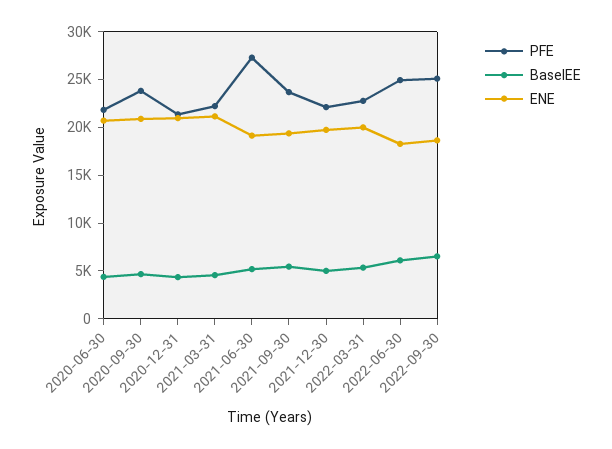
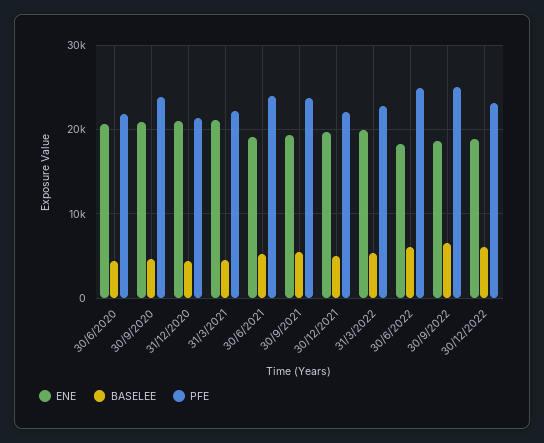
PFE, 2021-06-30: 27000 -> 24000
ENE, 30/12/2022: none -> 19000
BaselEE, 30/12/2022: none -> 6000
PFE, 30/12/2022: none -> 23000

